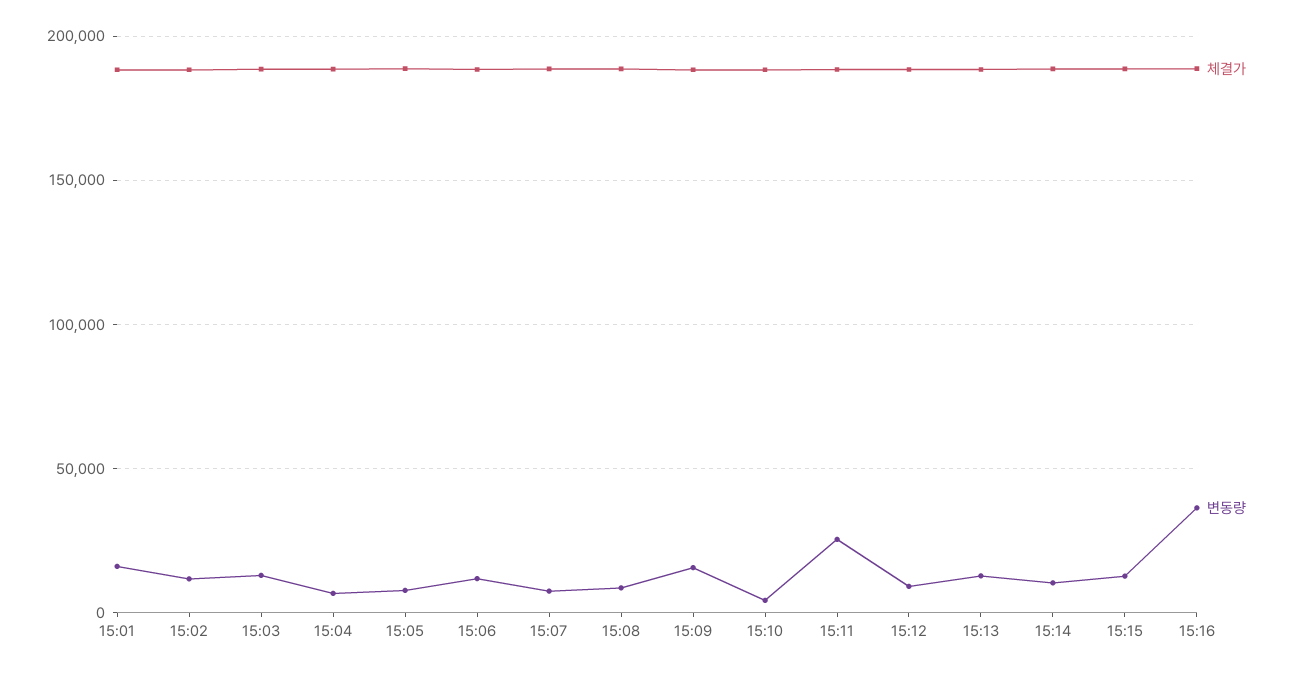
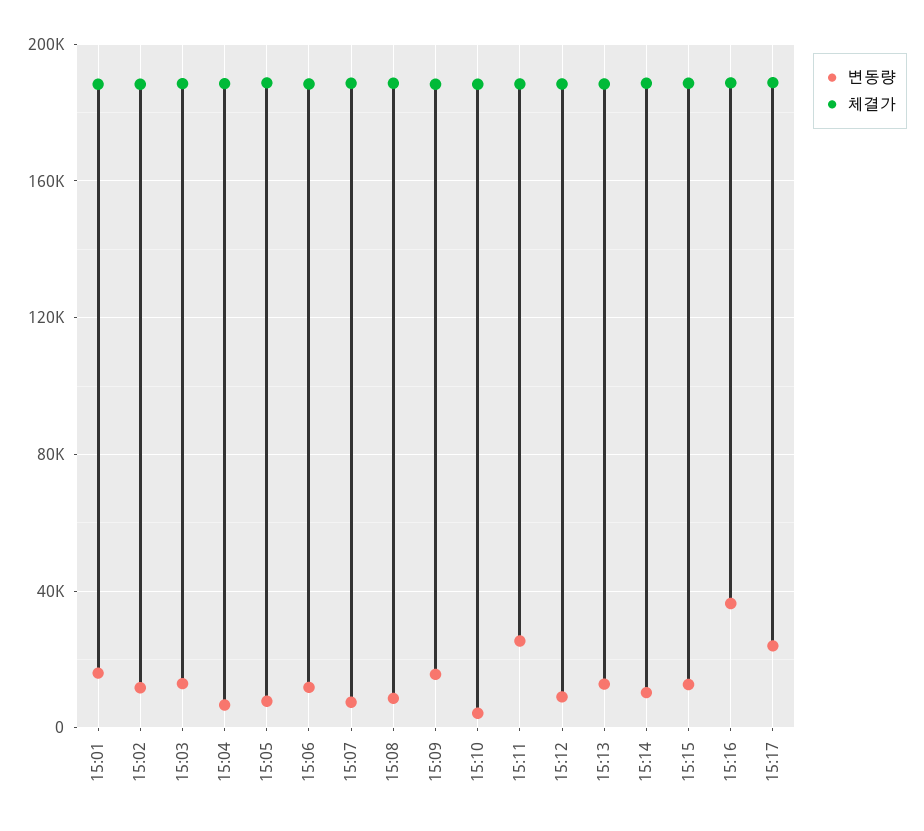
변동량, 15:17: none -> 25000
체결가, 15:17: none -> 190000

